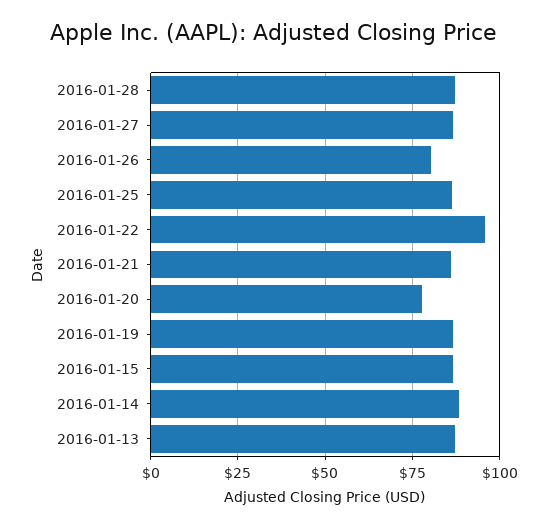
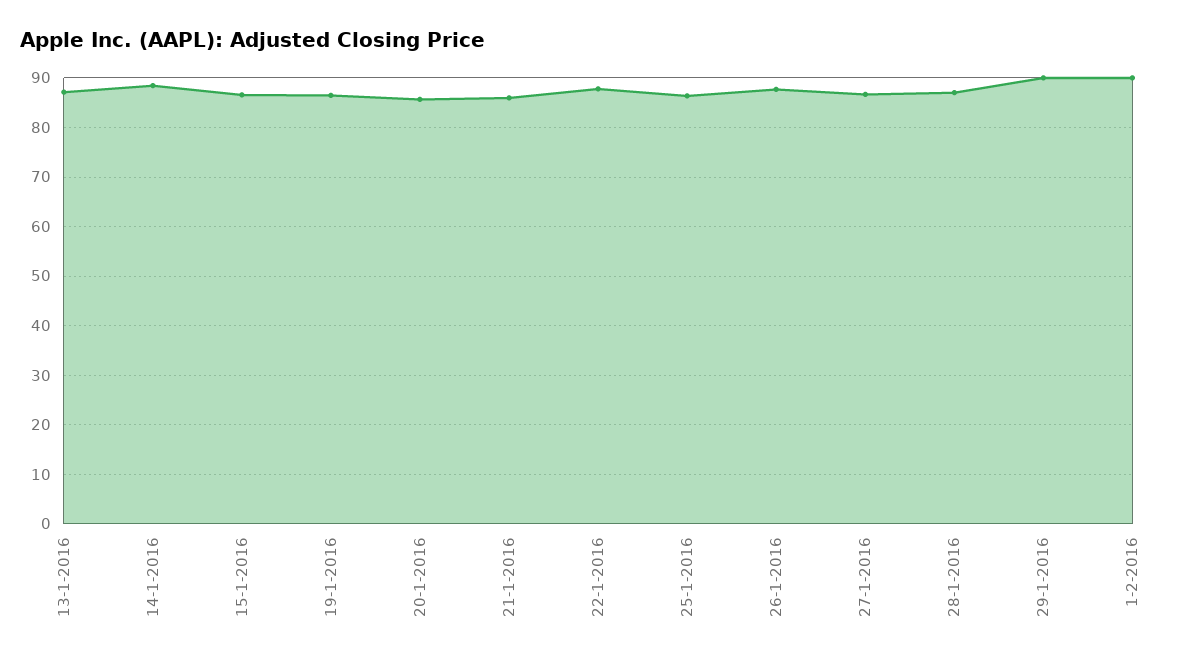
2016-01-26: 80 -> 88
2016-01-22: 95 -> 88
2016-01-20: 77.5 -> 86
29-1-2016: none -> 90
1-2-2016: none -> 90

